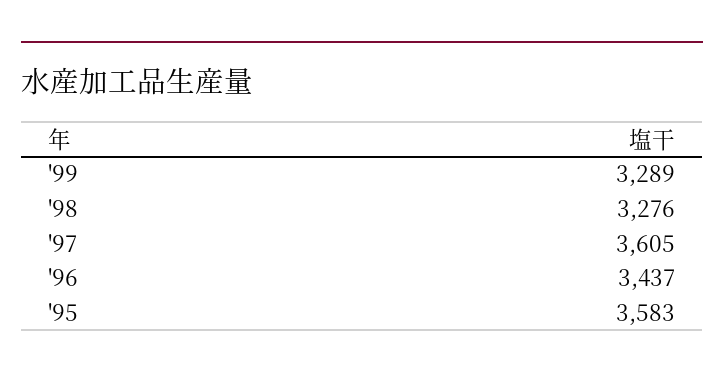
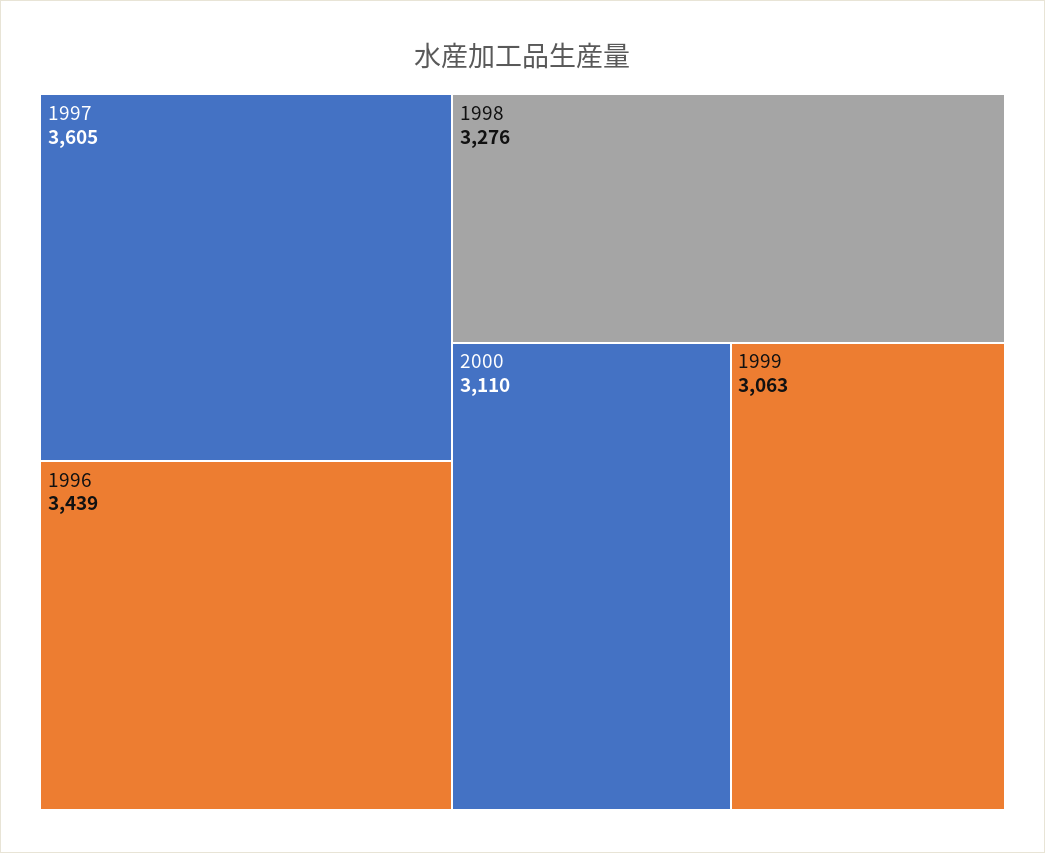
'99: 3289 -> 3063
'96: 3437 -> 3439
'95: 3583 -> none
2000: none -> 3110

